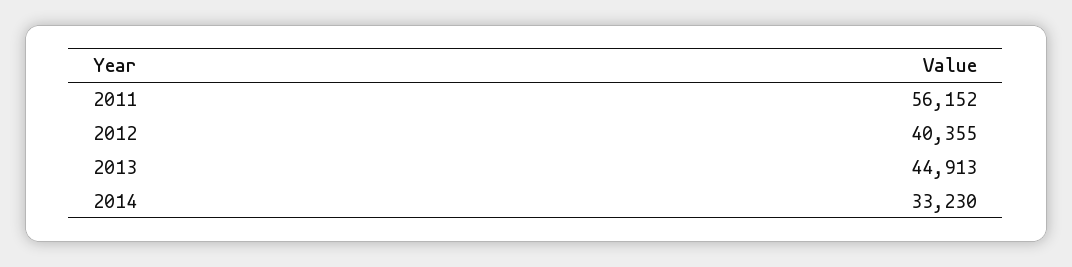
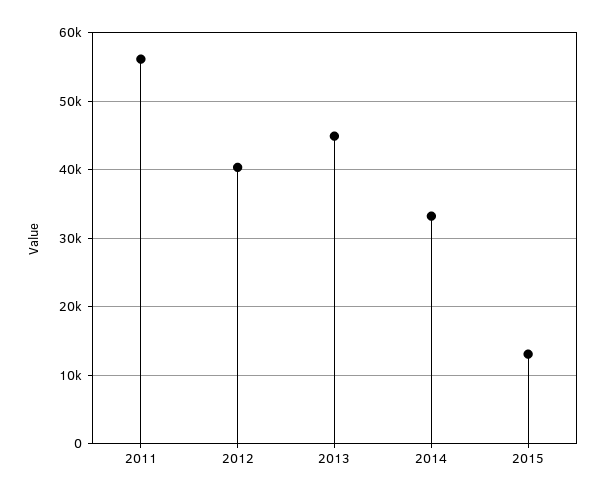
2015: none -> 13000

